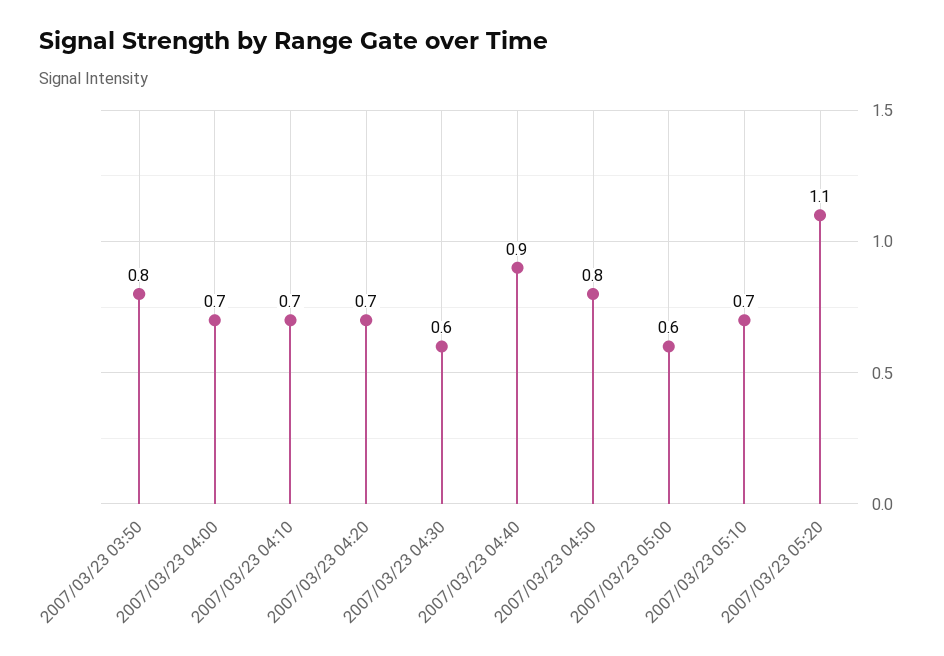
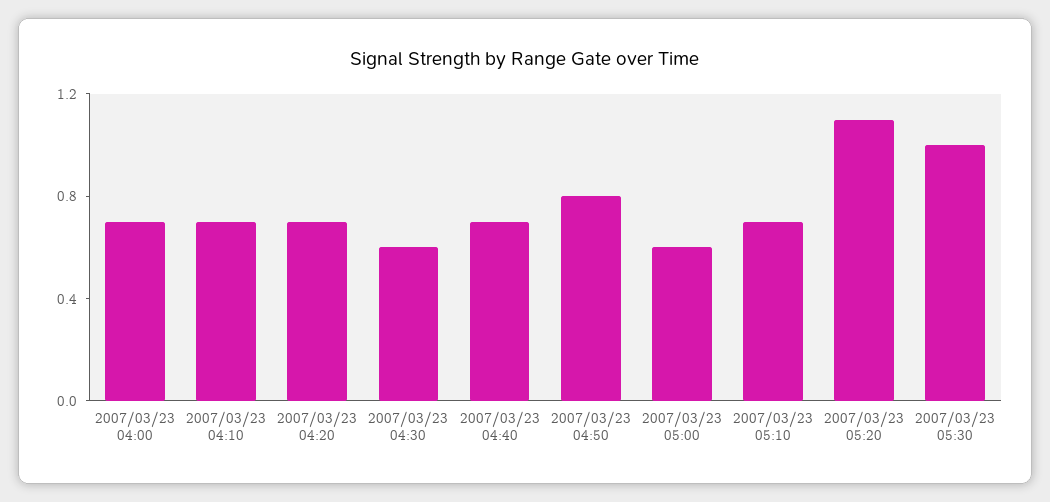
2007/03/23 03:50: 0.8 -> none
2007/03/23 04:40: 0.9 -> 0.7
2007/03/23 05:30: none -> 1

